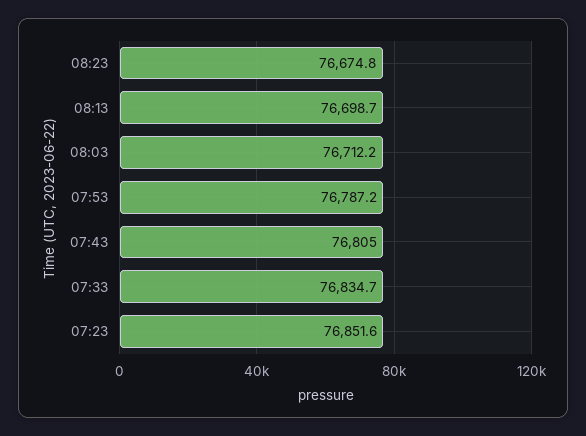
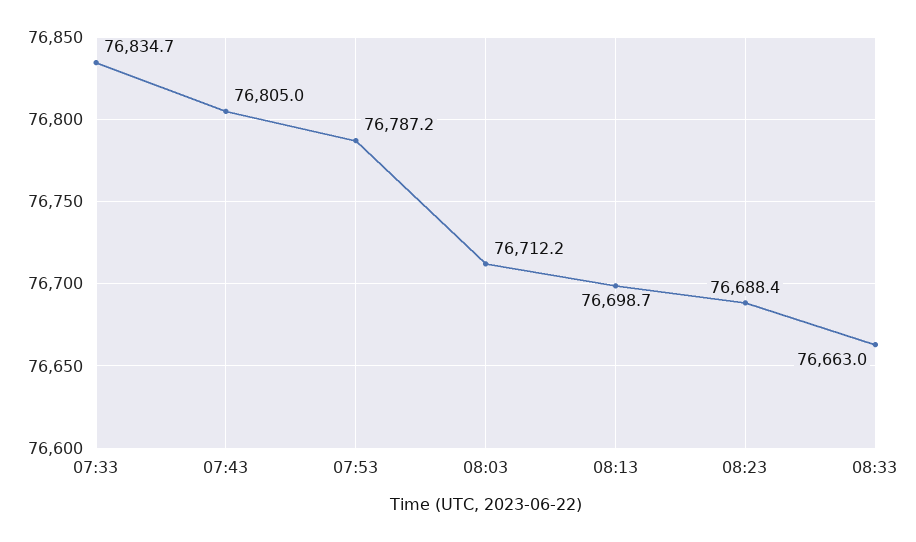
08:23: 76674.8 -> 76688.4
07:23: 76851.6 -> none
08:33: none -> 76663

